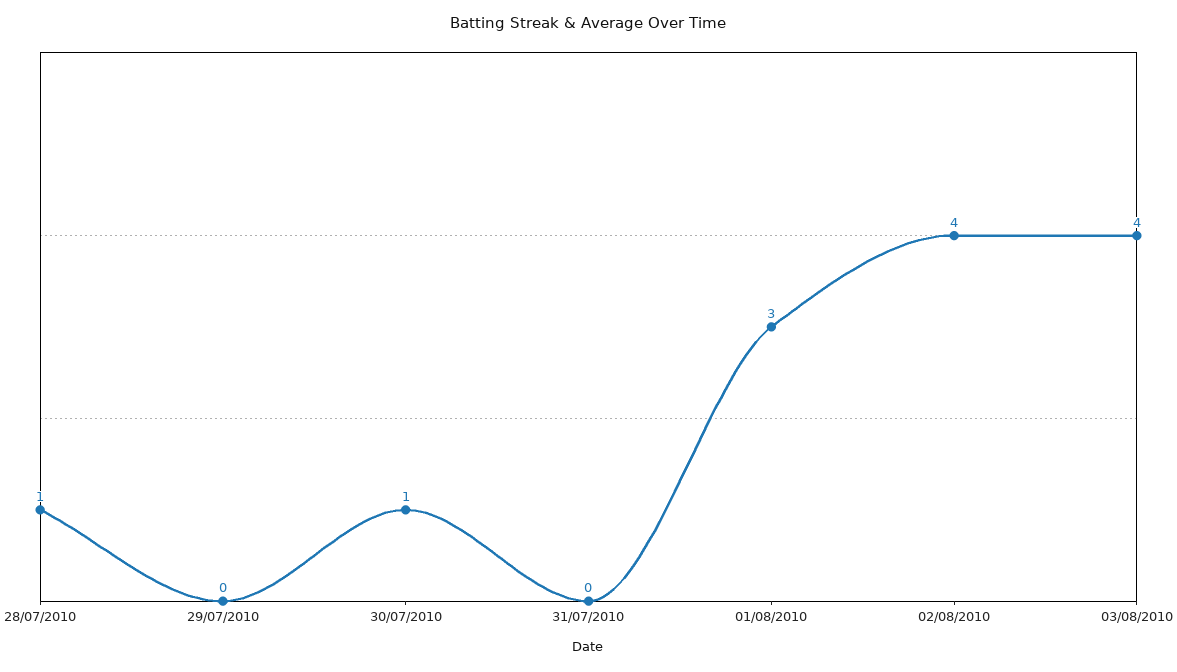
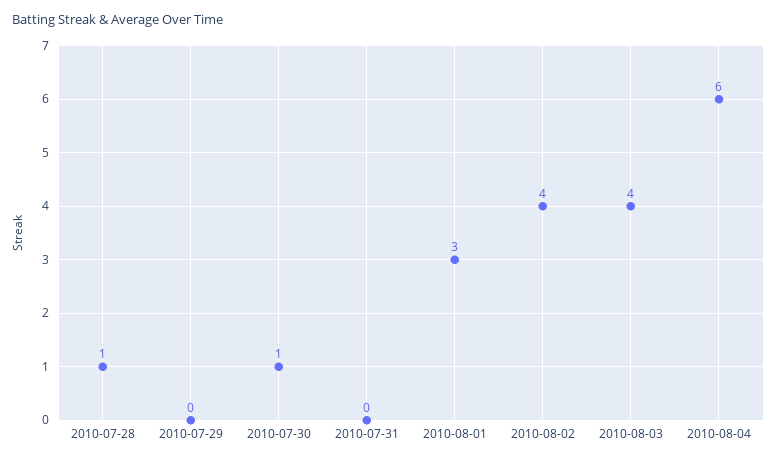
2010-08-04: none -> 6

